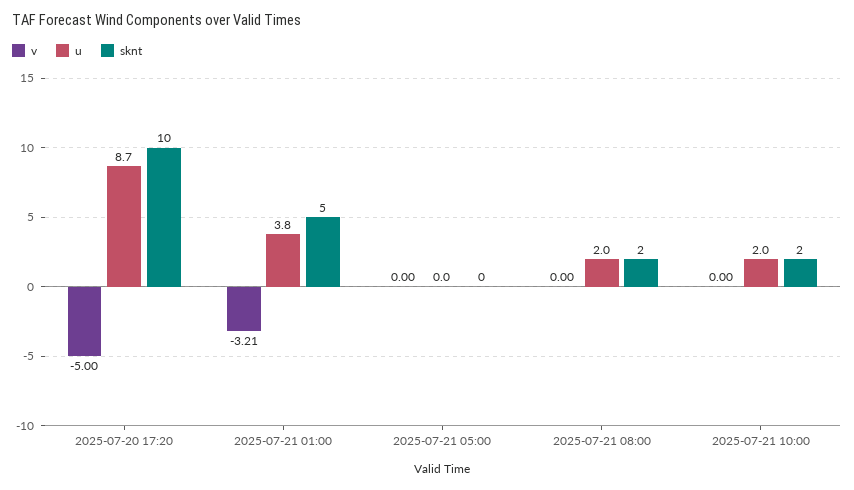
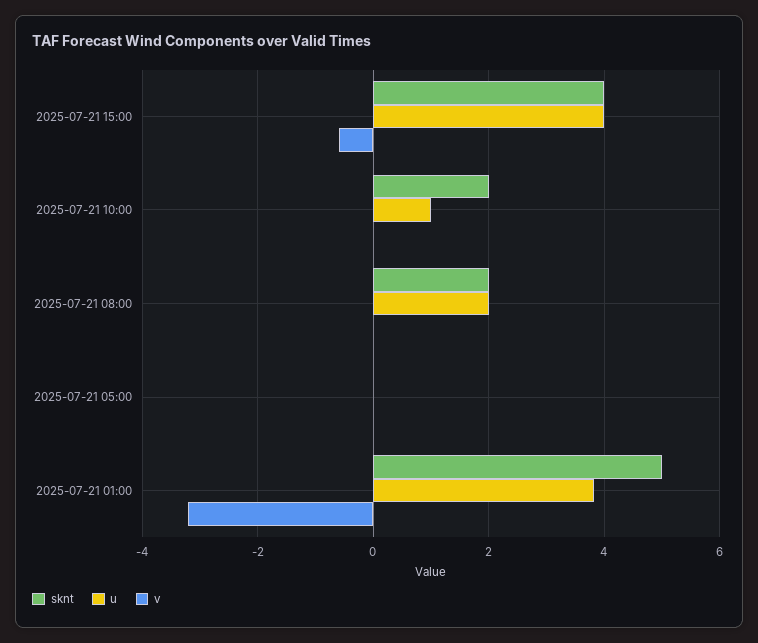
v, 2025-07-20 17:20: -5 -> none
u, 2025-07-20 17:20: 8.7 -> none
sknt, 2025-07-20 17:20: 10 -> none
u, 2025-07-21 10:00: 2 -> 1
sknt, 2025-07-21 15:00: none -> 4
u, 2025-07-21 15:00: none -> 4
v, 2025-07-21 15:00: none -> -0.6

